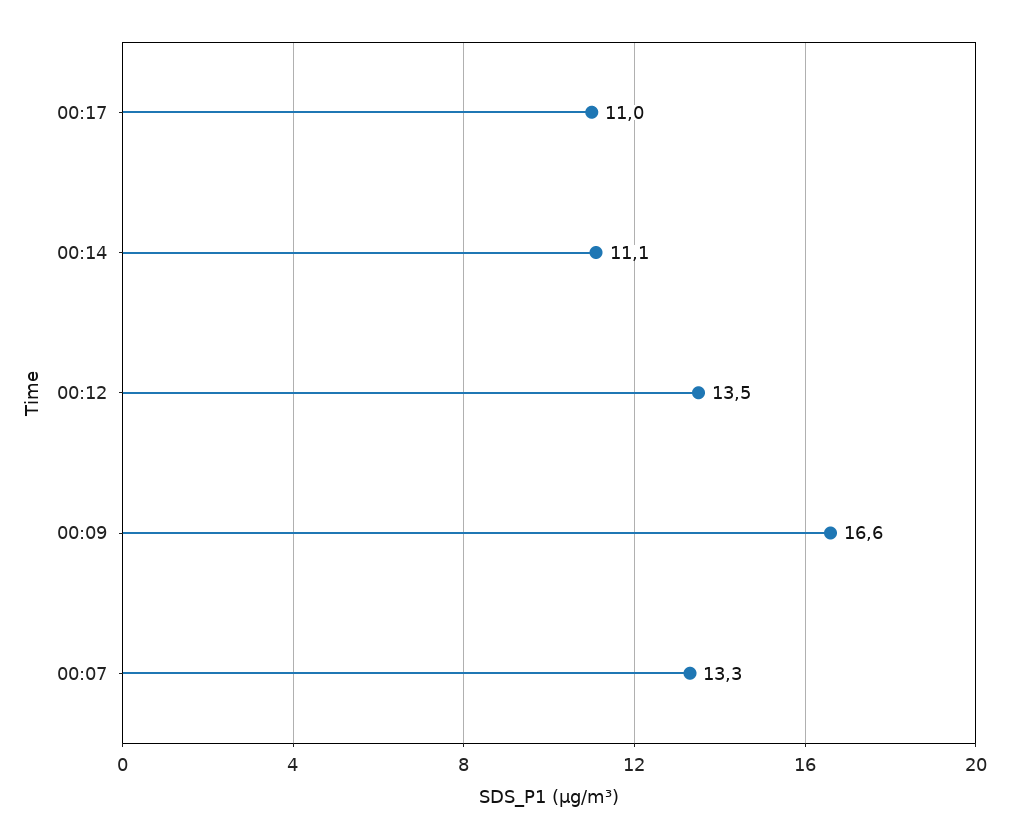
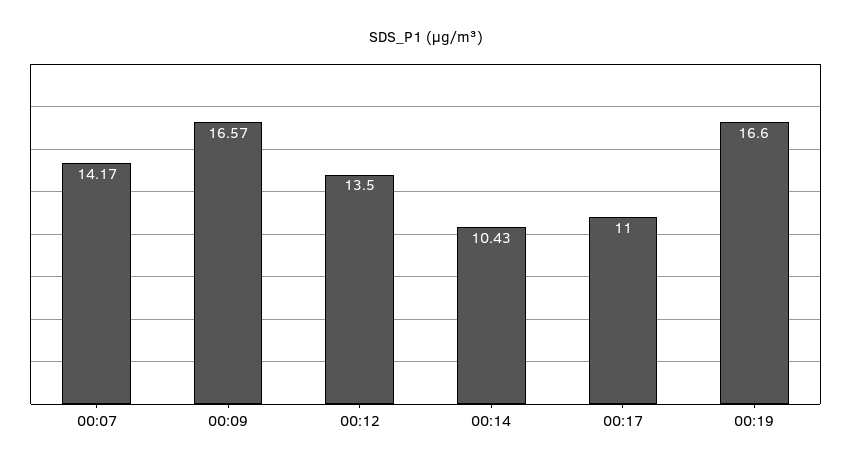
00:14: 11.1 -> 10.43
00:07: 13.3 -> 14.17
00:19: none -> 16.6

